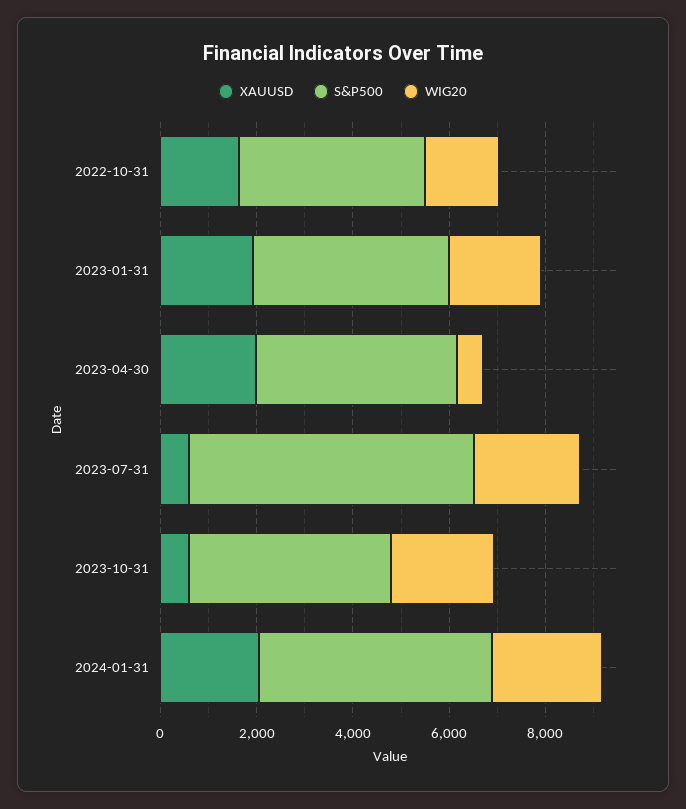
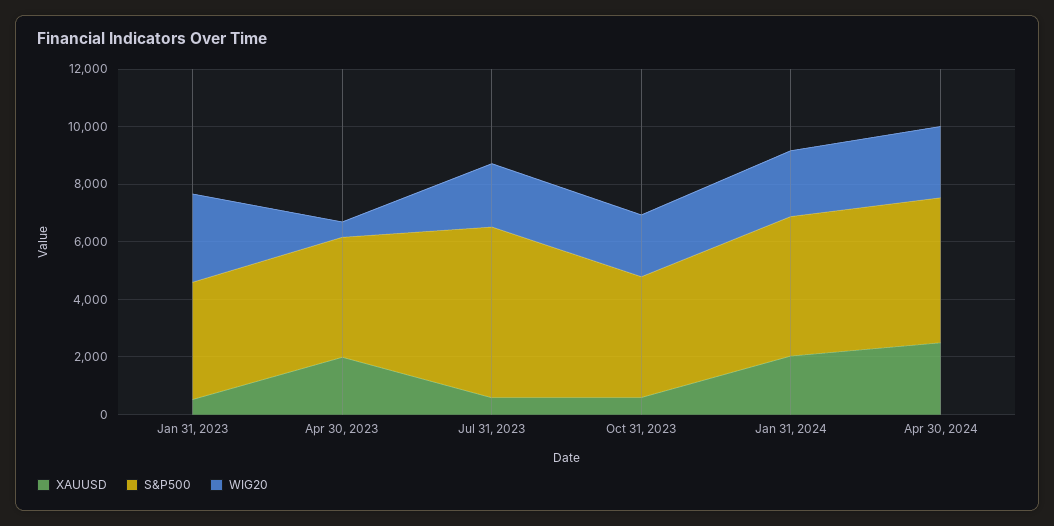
XAUUSD, 2022-10-31: 1500 -> none
S&P500, 2022-10-31: 4000 -> none
WIG20, 2022-10-31: 1500 -> none
XAUUSD, 2023-01-31: 2000 -> 500
WIG20, 2023-01-31: 2000 -> 3000
XAUUSD, Apr 30, 2024: none -> 2500
S&P500, Apr 30, 2024: none -> 5000
WIG20, Apr 30, 2024: none -> 2500

